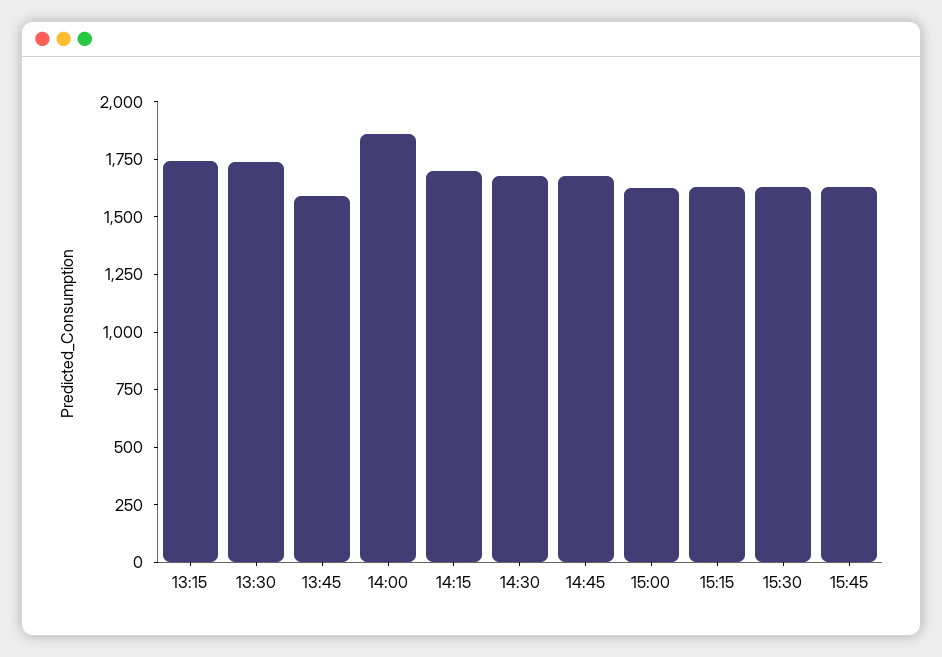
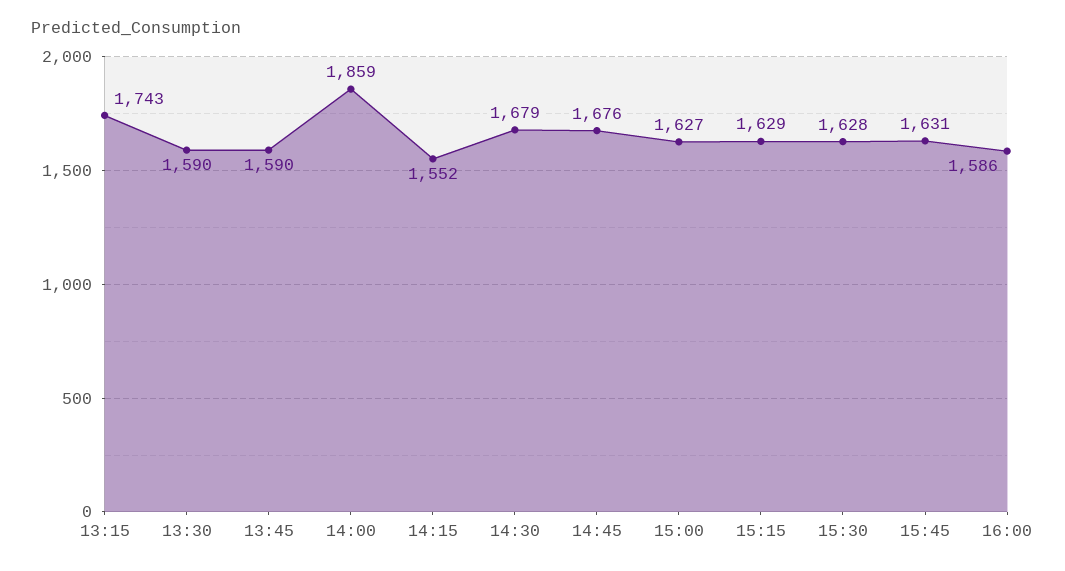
13:30: 1750 -> 1590
14:15: 1700 -> 1552
16:00: none -> 1586

